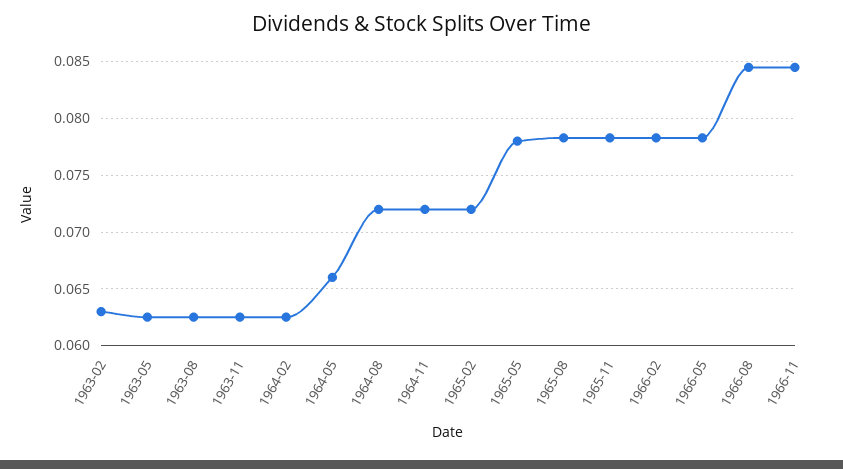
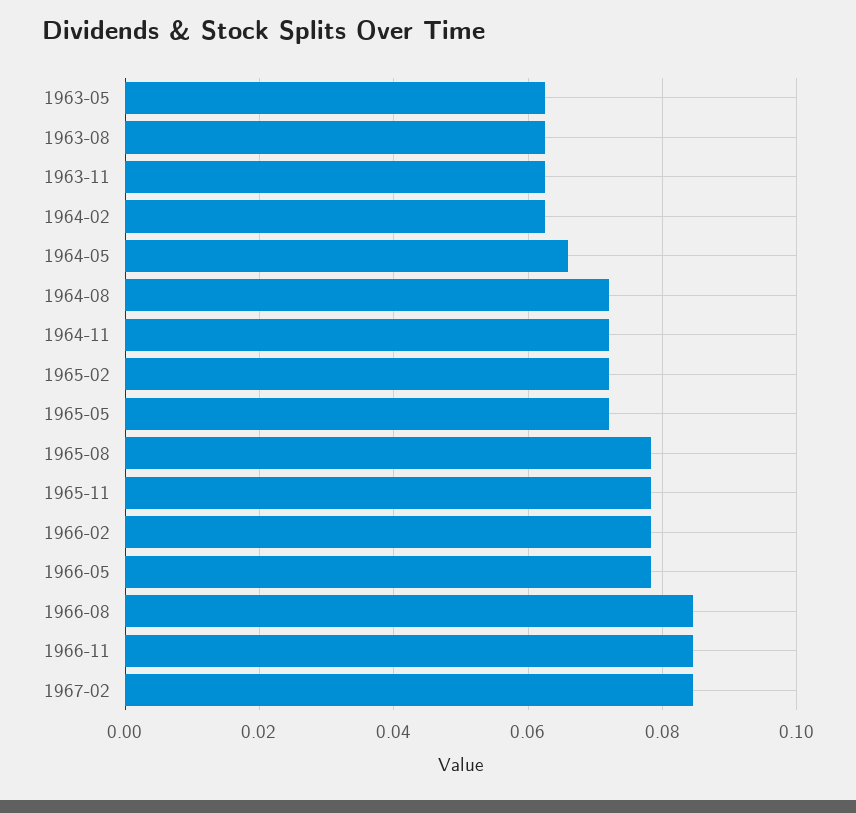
1963-02: 0.063 -> none
1965-05: 0.078 -> 0.072
1967-02: none -> 0.084

